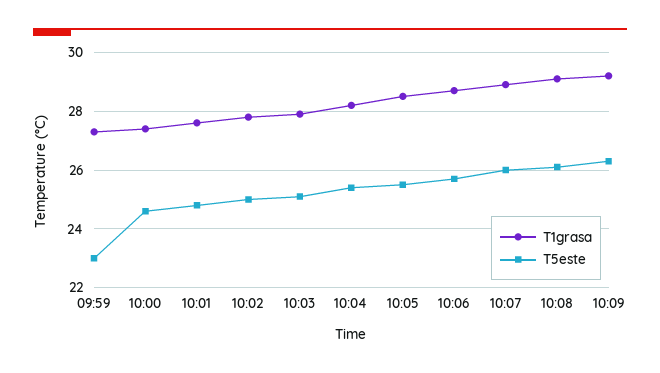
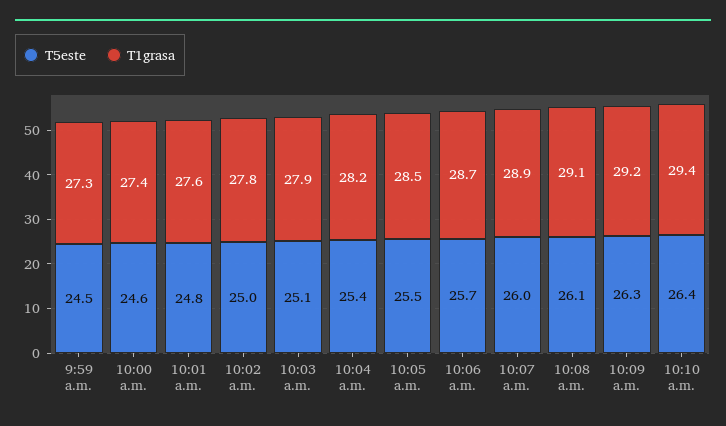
T5este, 09:59: 23 -> 24.5
T5este, 10:10 a.m.: none -> 26.4
T1grasa, 10:10 a.m.: none -> 29.4

